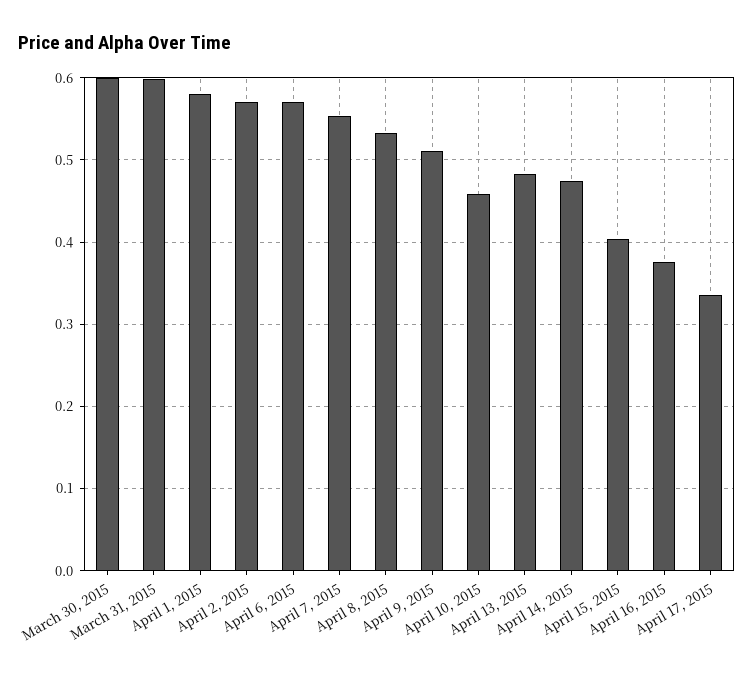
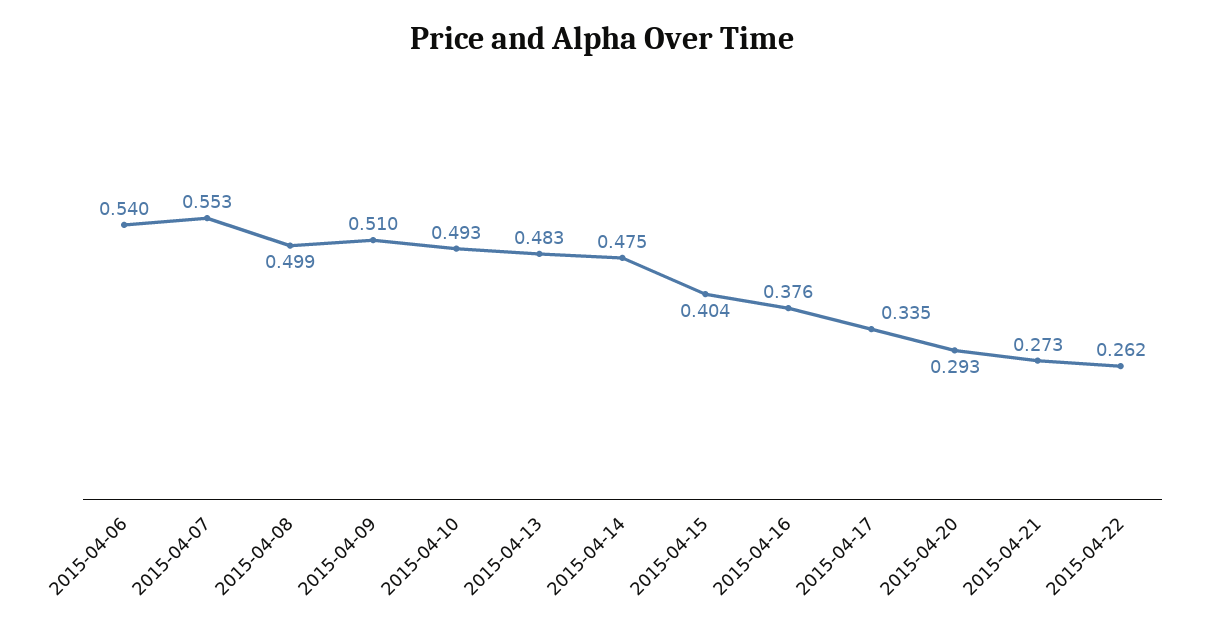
March 30, 2015: 0.6 -> none
March 31, 2015: 0.6 -> none
April 1, 2015: 0.58 -> none
April 2, 2015: 0.57 -> none
April 6, 2015: 0.57 -> 0.54
April 8, 2015: 0.53 -> 0.499
April 10, 2015: 0.46 -> 0.493
2015-04-20: none -> 0.293
2015-04-21: none -> 0.273
2015-04-22: none -> 0.262

